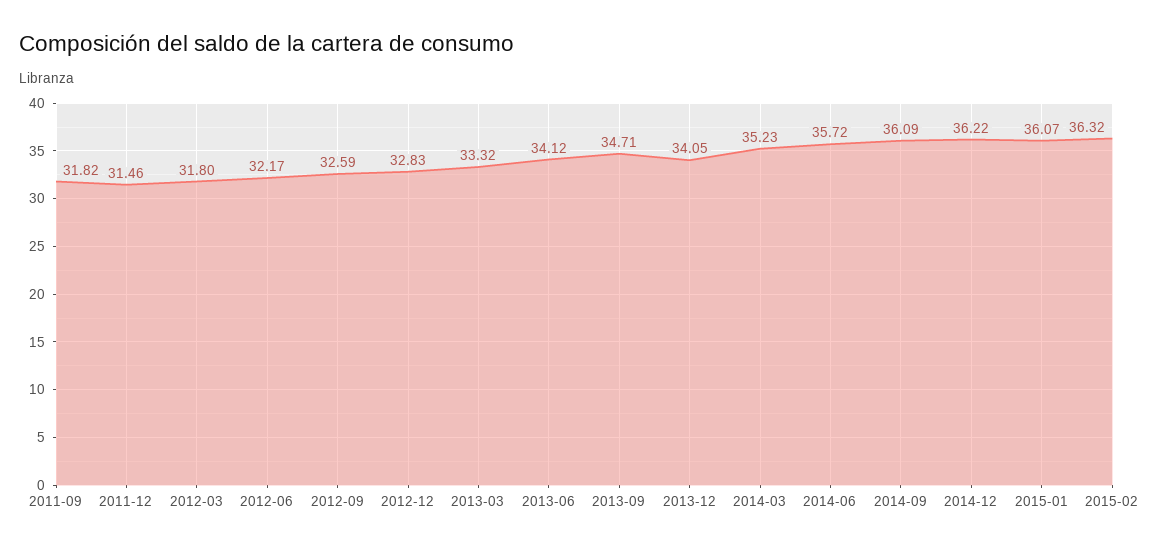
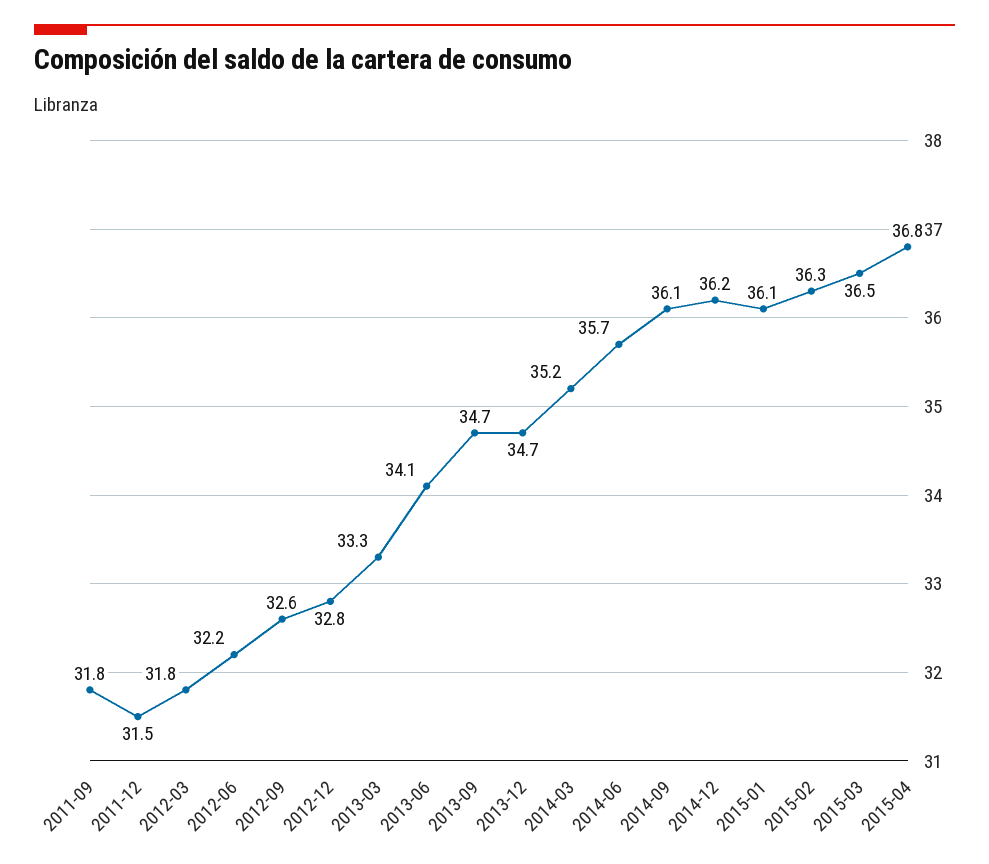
2013-12: 34.05 -> 34.7
2015-03: none -> 36.5
2015-04: none -> 36.8

